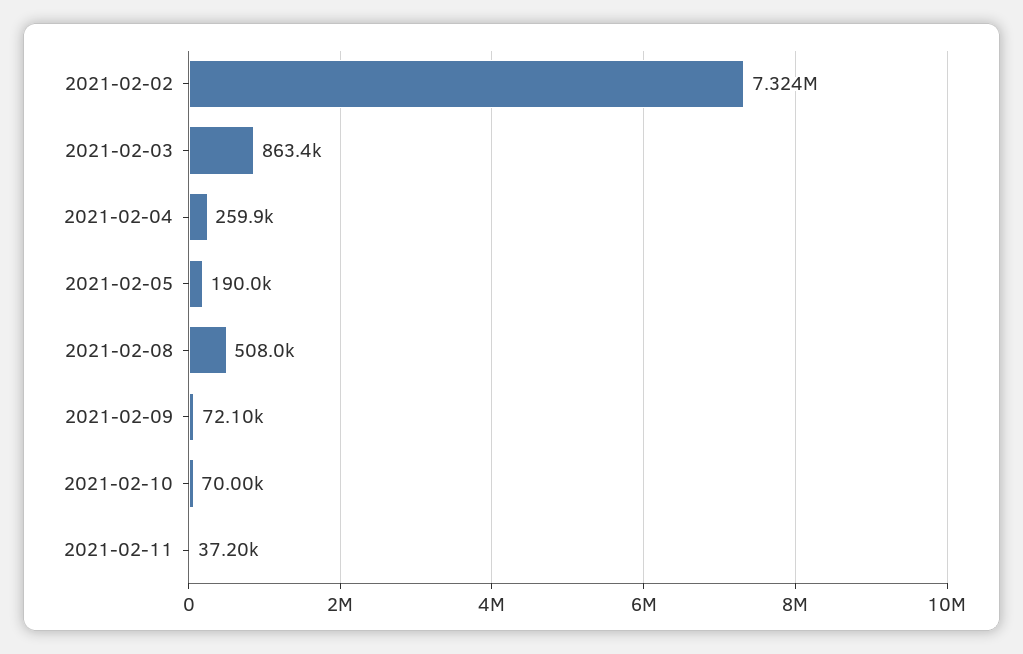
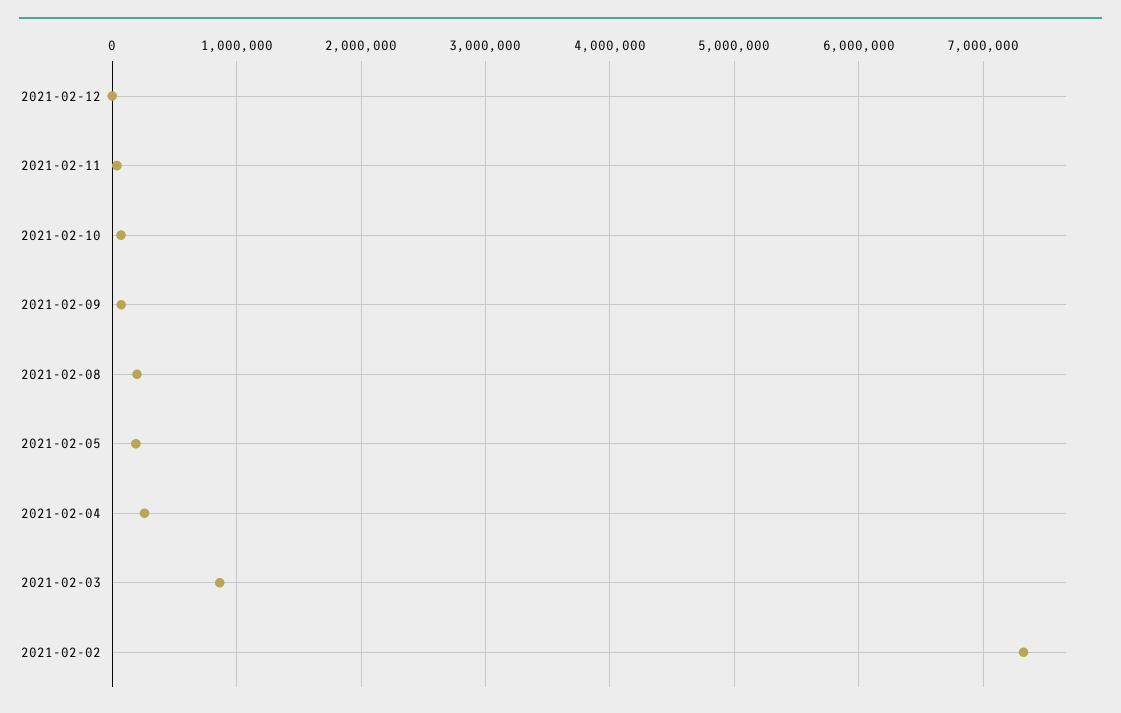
2021-02-08: 508000 -> 200000
2021-02-12: none -> 0

